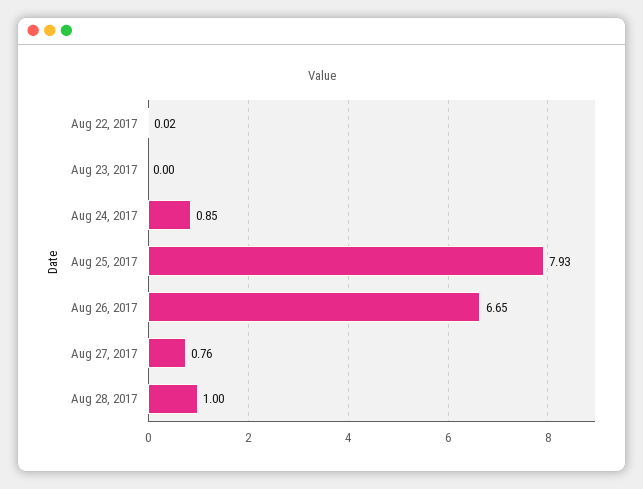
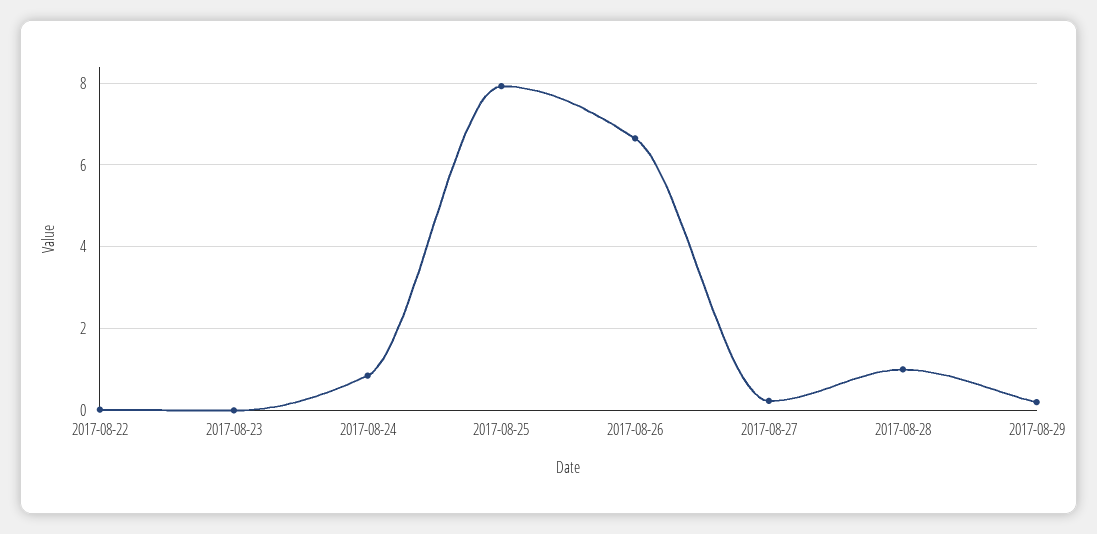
Aug 27, 2017: 0.76 -> 0.2
2017-08-29: none -> 0.2

